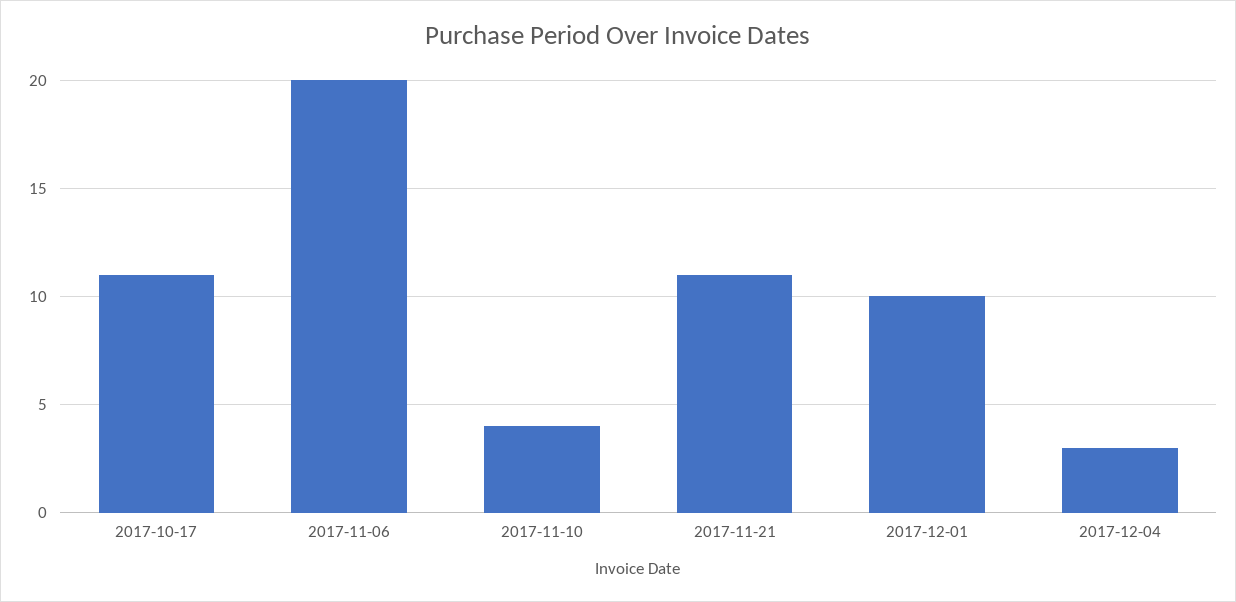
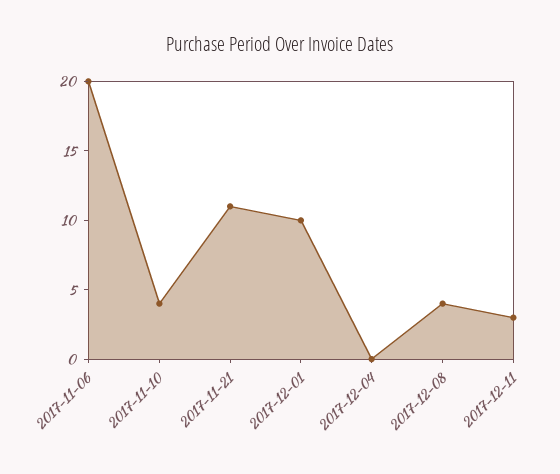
2017-10-17: 11 -> none
2017-12-04: 3 -> 0
2017-12-08: none -> 4
2017-12-11: none -> 3

